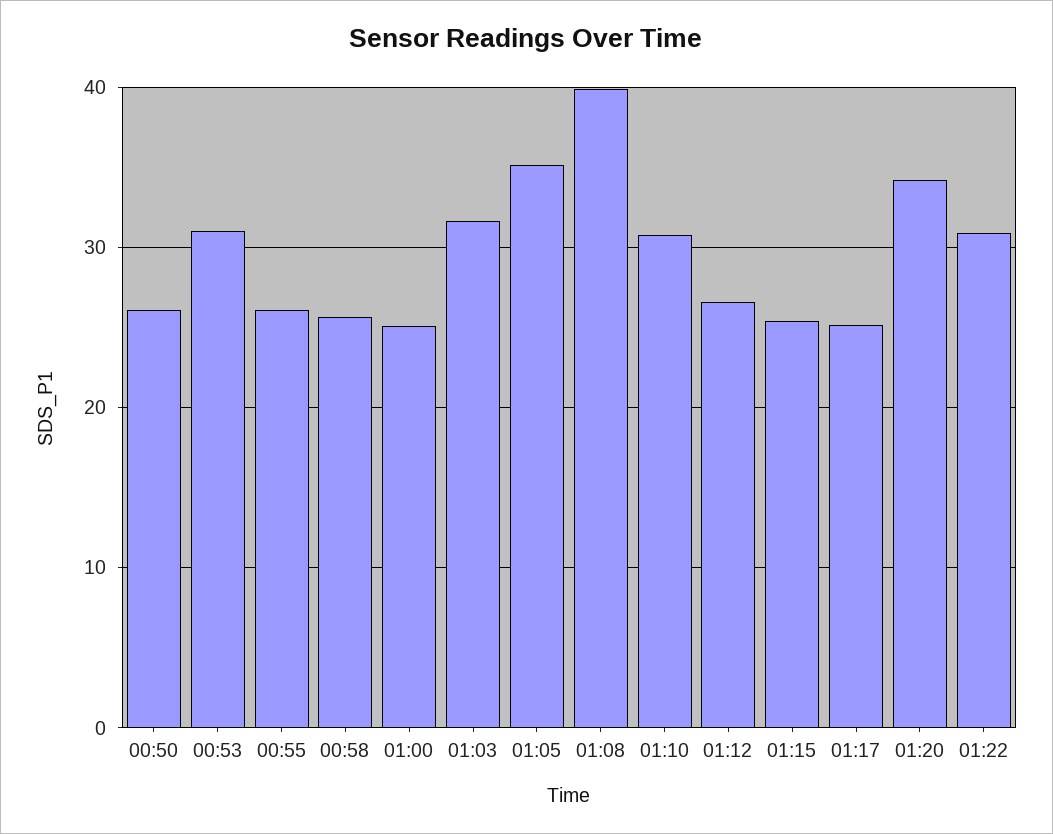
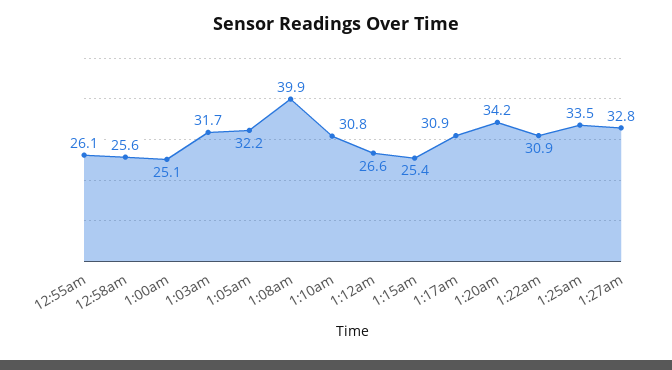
00:50: 26 -> none
00:53: 31 -> none
01:05: 35 -> 32.2
01:17: 25 -> 30.9
1:25am: none -> 33.5
1:27am: none -> 32.8

